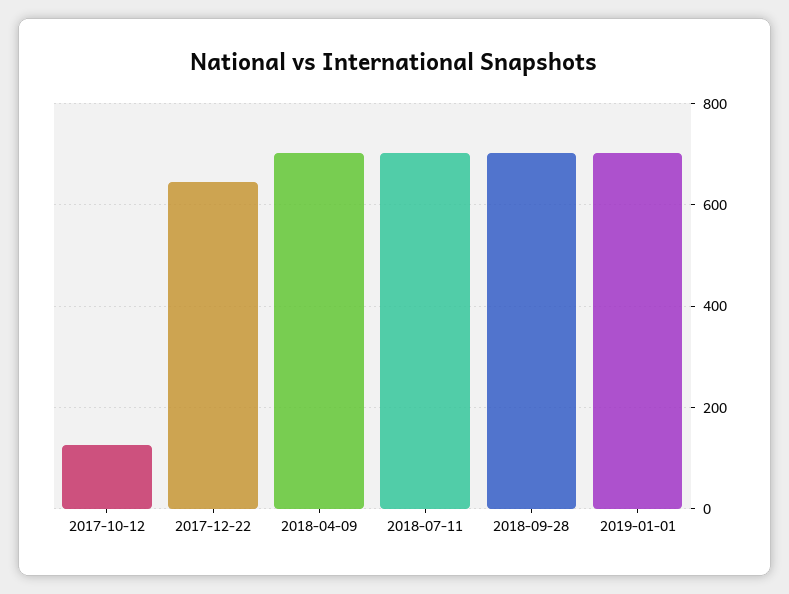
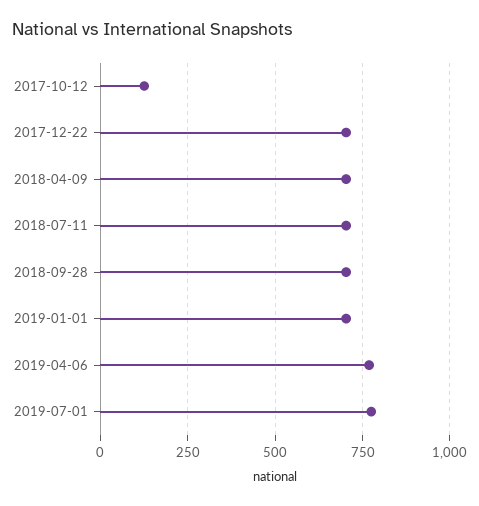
2017-12-22: 640 -> 700
2019-04-06: none -> 775
2019-07-01: none -> 775

